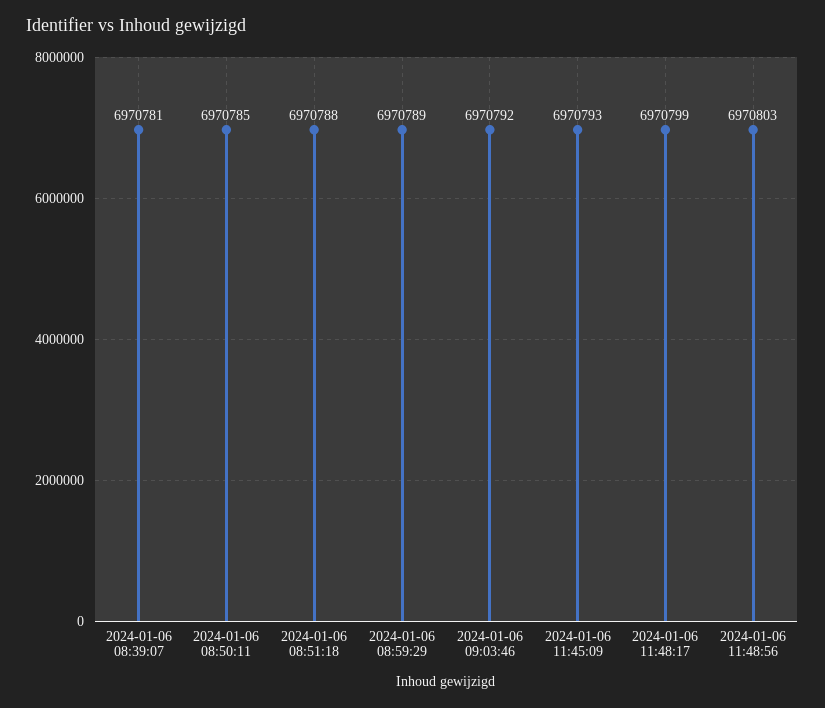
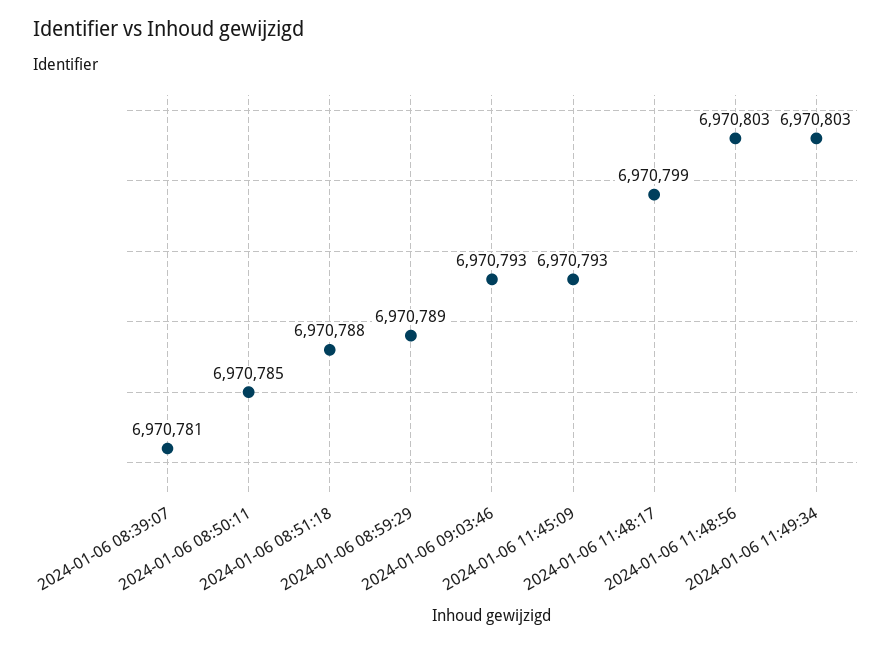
2024-01-06 09:03:46: 6970792 -> 6970793
2024-01-06 11:49:34: none -> 6970803

